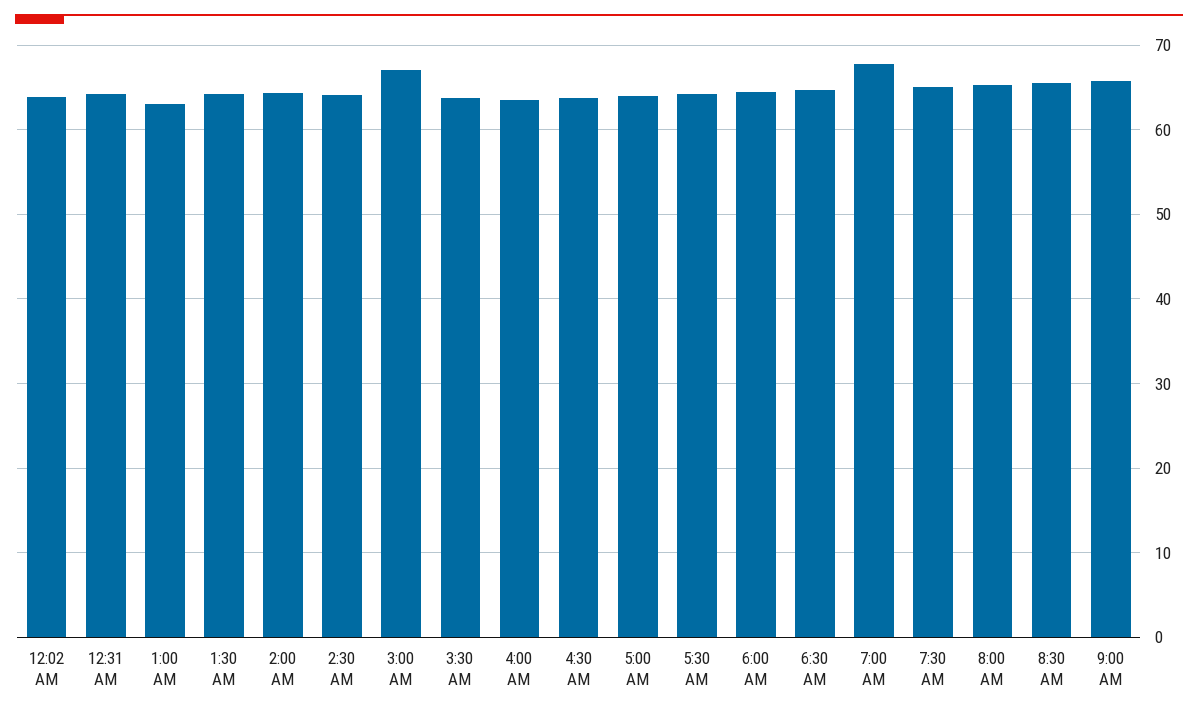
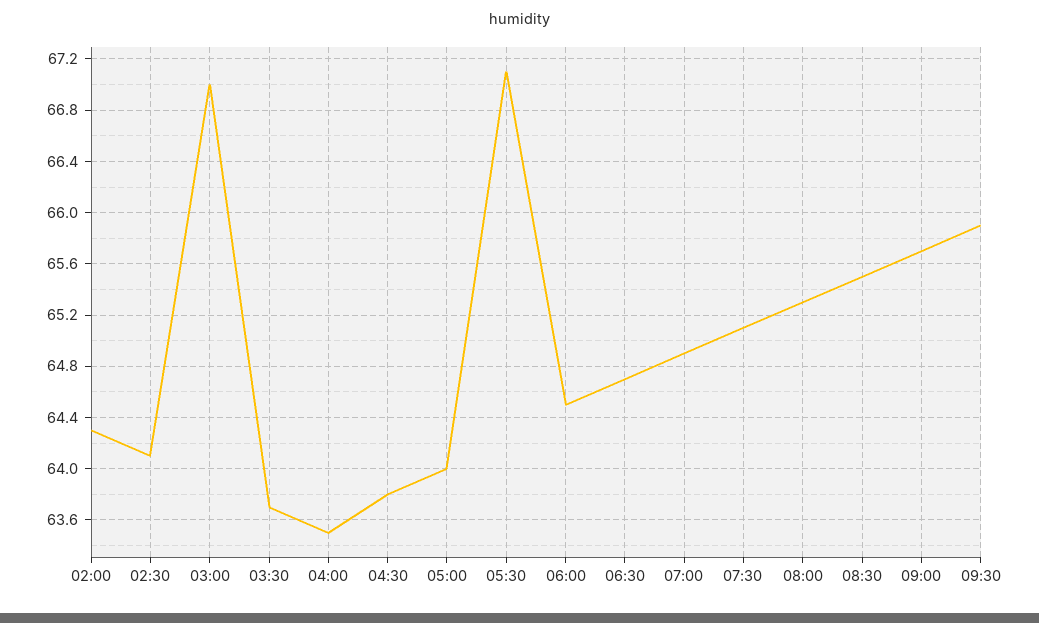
12:02 AM: 64 -> none
12:31 AM: 64 -> none
1:00 AM: 63 -> none
1:30 AM: 64 -> none
5:30 AM: 64 -> 67.1
7:00 AM: 68 -> 64.9
09:30: none -> 65.9

